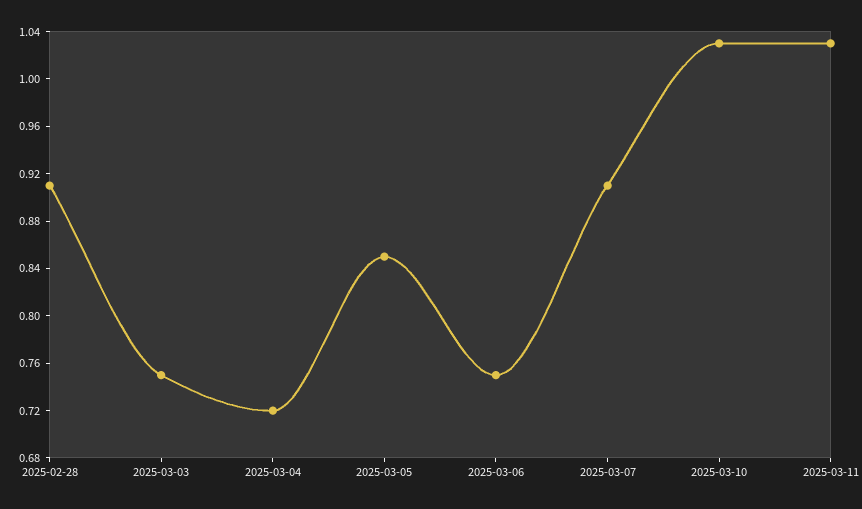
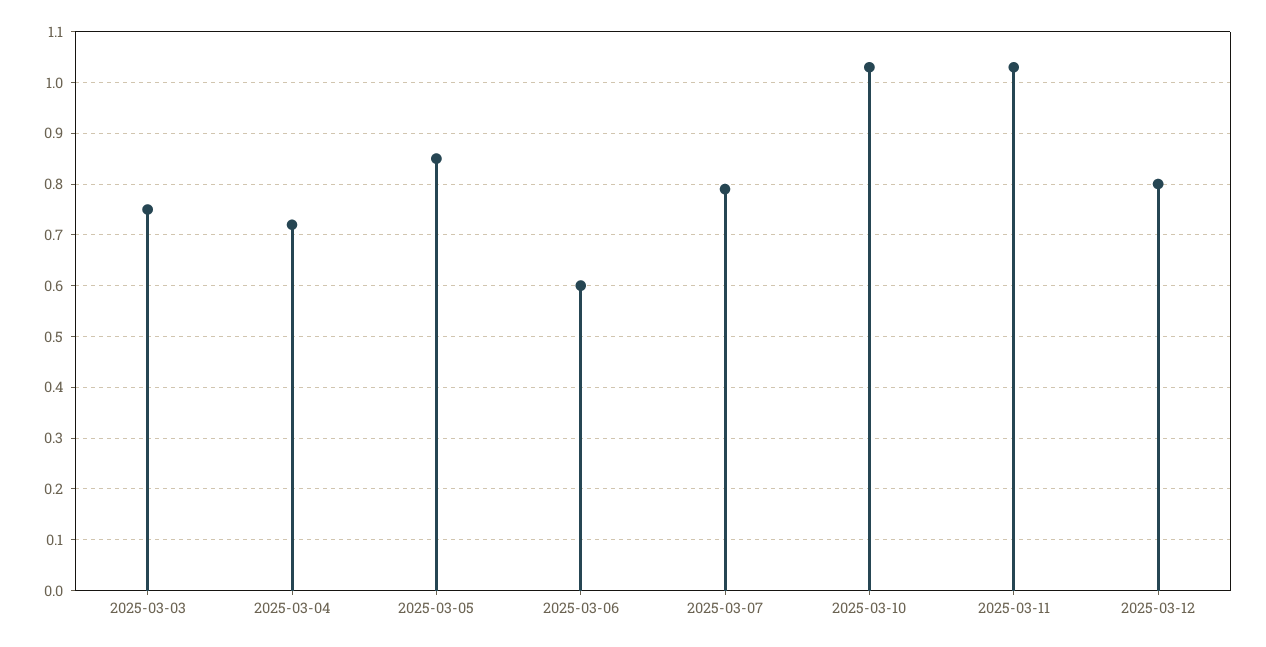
2025-02-28: 0.91 -> none
2025-03-06: 0.75 -> 0.6
2025-03-07: 0.91 -> 0.8
2025-03-12: none -> 0.8

